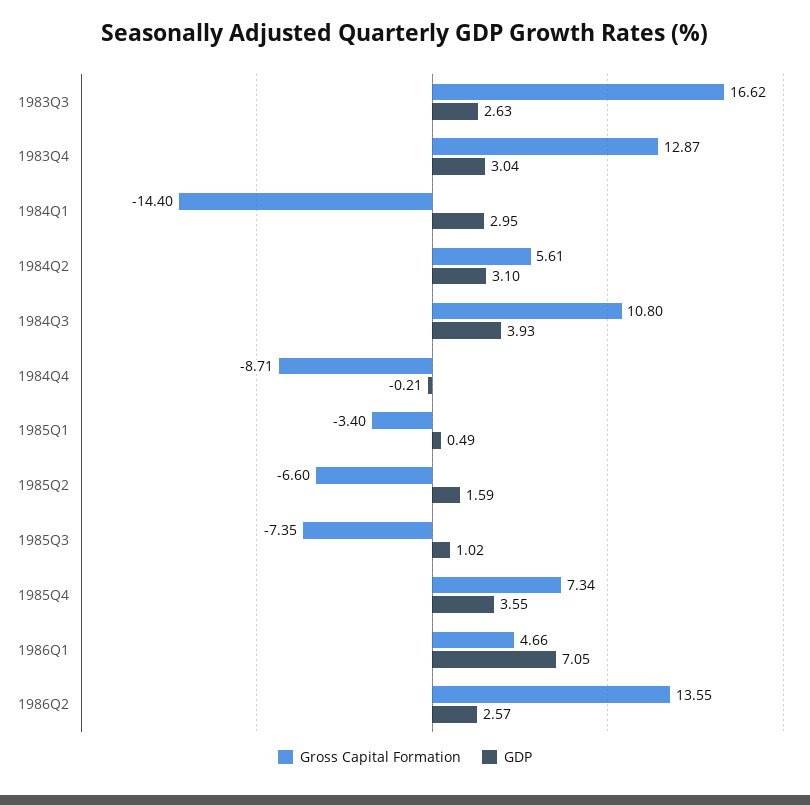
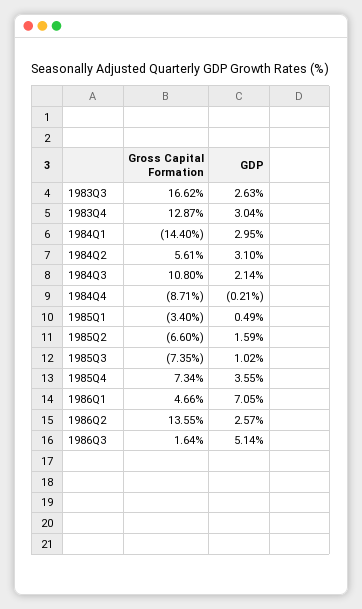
GDP, 1984Q3: 3.93 -> 2.14
Gross Capital Formation, 1986Q3: none -> 1.64
GDP, 1986Q3: none -> 5.14

